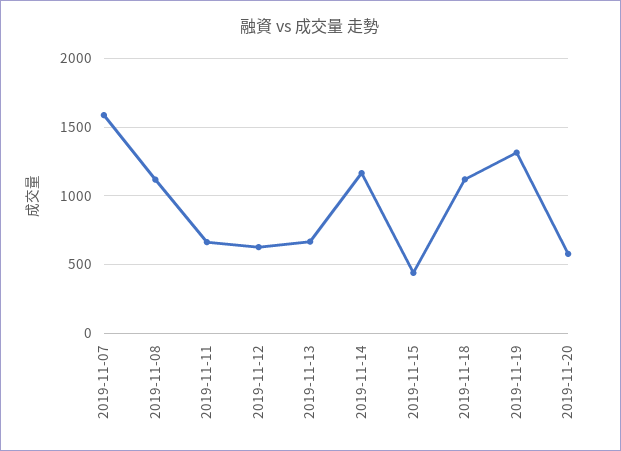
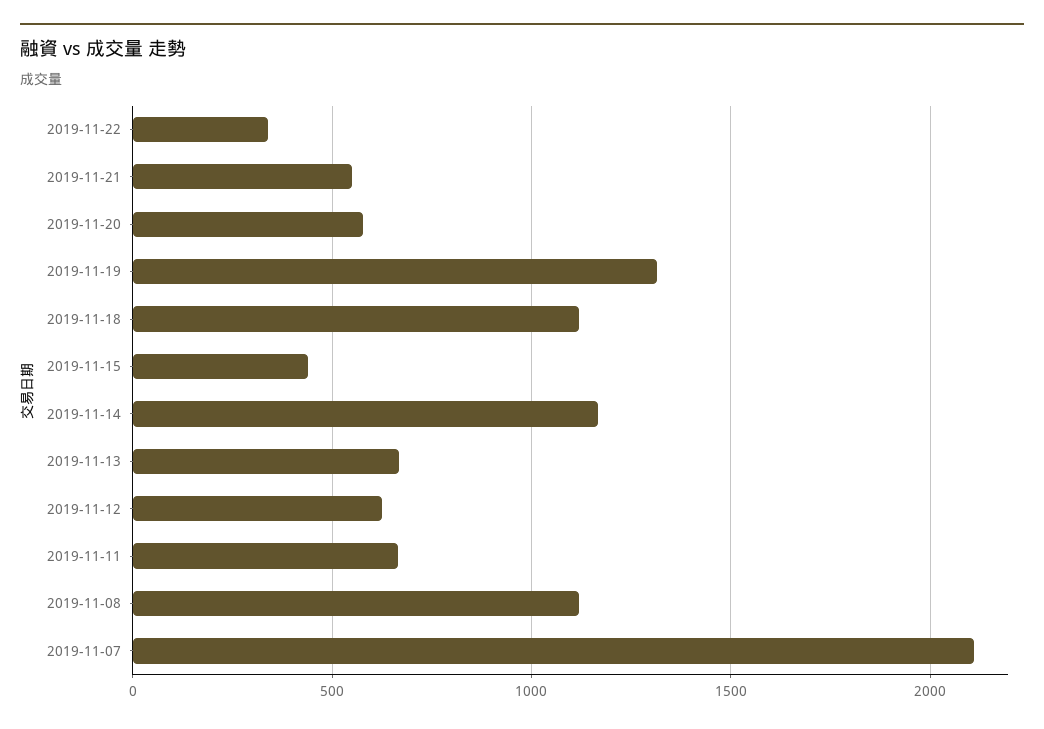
2019-11-07: 1600 -> 2100
2019-11-22: none -> 350
2019-11-21: none -> 550

